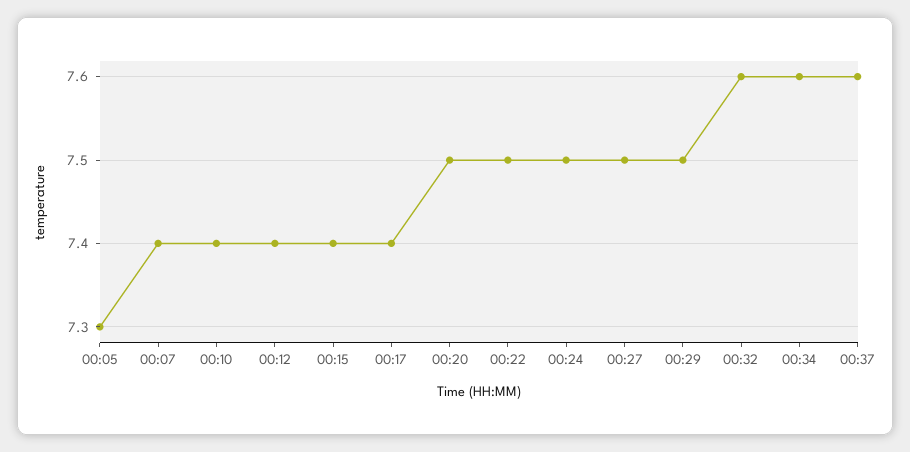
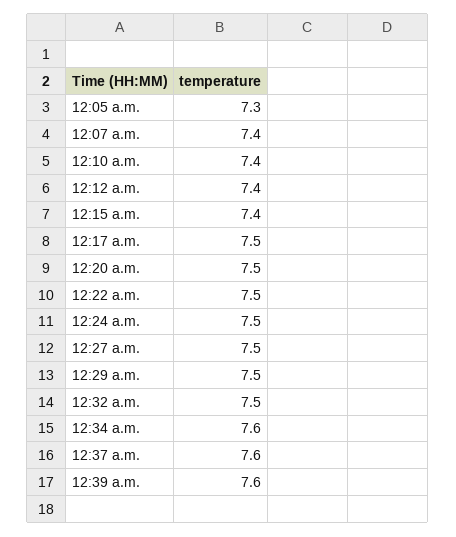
00:17: 7.4 -> 7.5
00:32: 7.6 -> 7.5
12:39 a.m.: none -> 7.6

